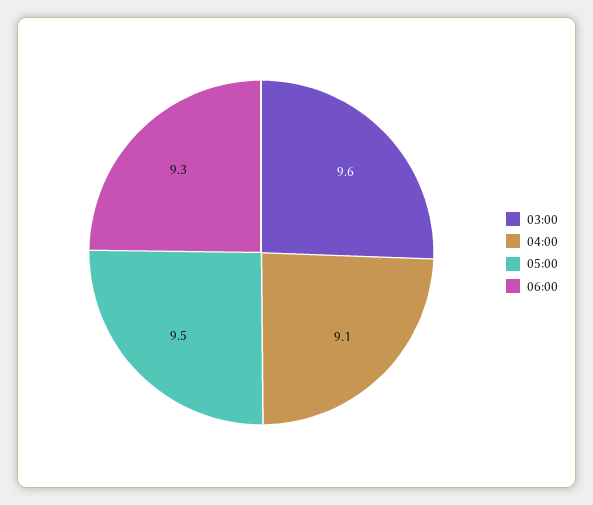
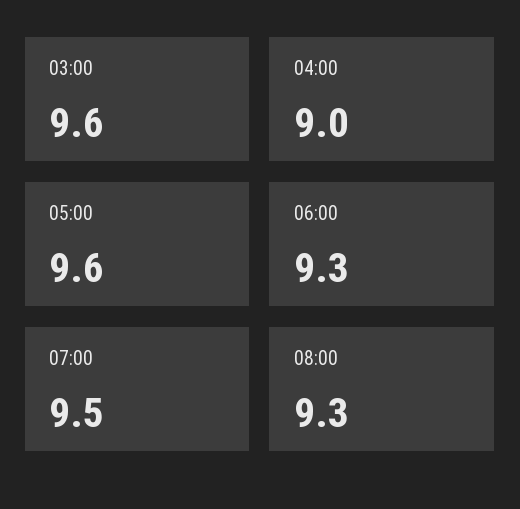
04:00: 9.1 -> 9
05:00: 9.5 -> 9.6
07:00: none -> 9.5
08:00: none -> 9.3

